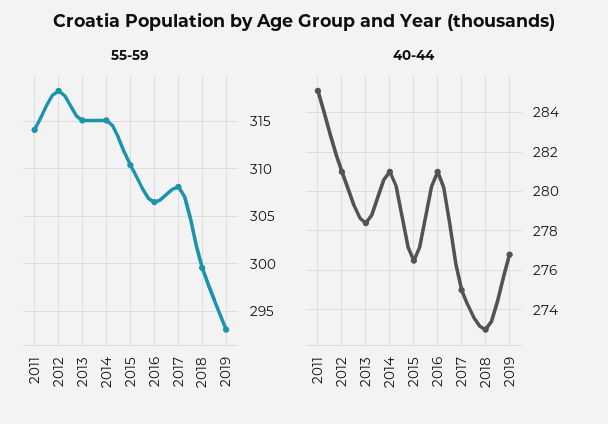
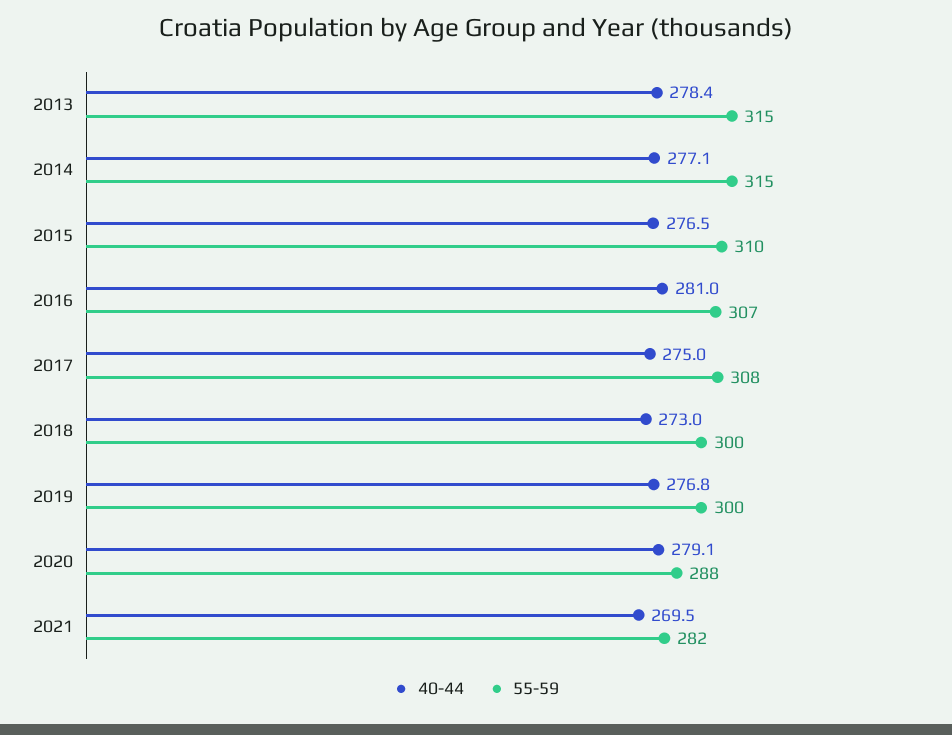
55-59, 2011: 314 -> none
55-59, 2012: 318 -> none
55-59, 2019: 293 -> 300
40-44, 2011: 285 -> none
40-44, 2012: 281 -> none
40-44, 2014: 281 -> 277.1
40-44, 2020: none -> 279.1
55-59, 2020: none -> 288
40-44, 2021: none -> 269.5
55-59, 2021: none -> 282

